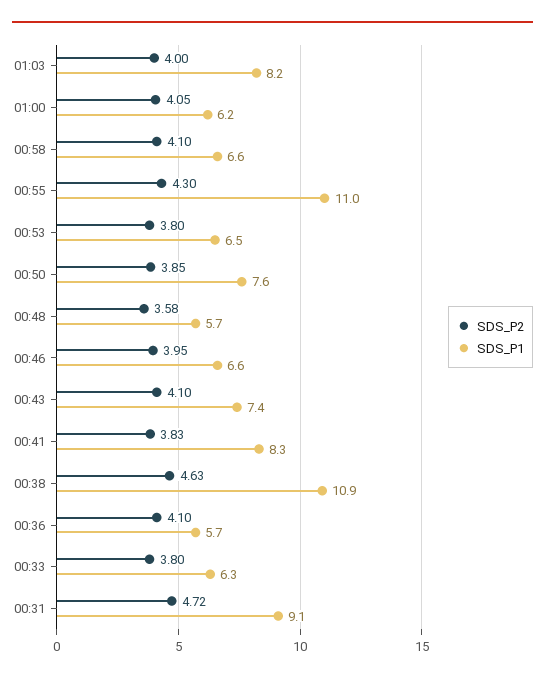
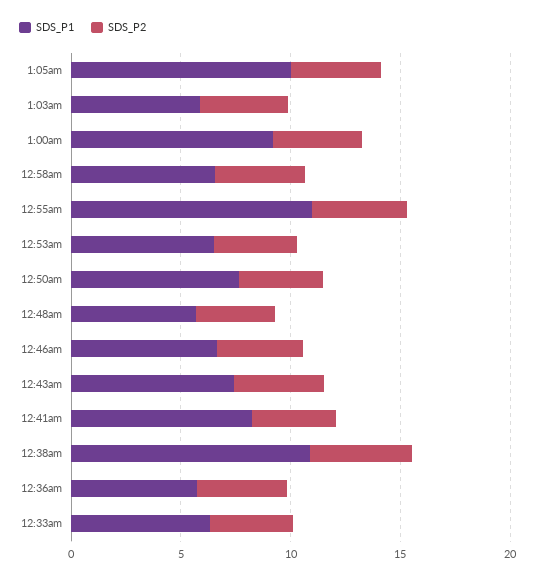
SDS_P1, 01:03: 8.2 -> 6
SDS_P1, 01:00: 6.2 -> 9
SDS_P2, 00:31: 4.72 -> none
SDS_P1, 00:31: 9.1 -> none
SDS_P1, 1:05am: none -> 10
SDS_P2, 1:05am: none -> 4

